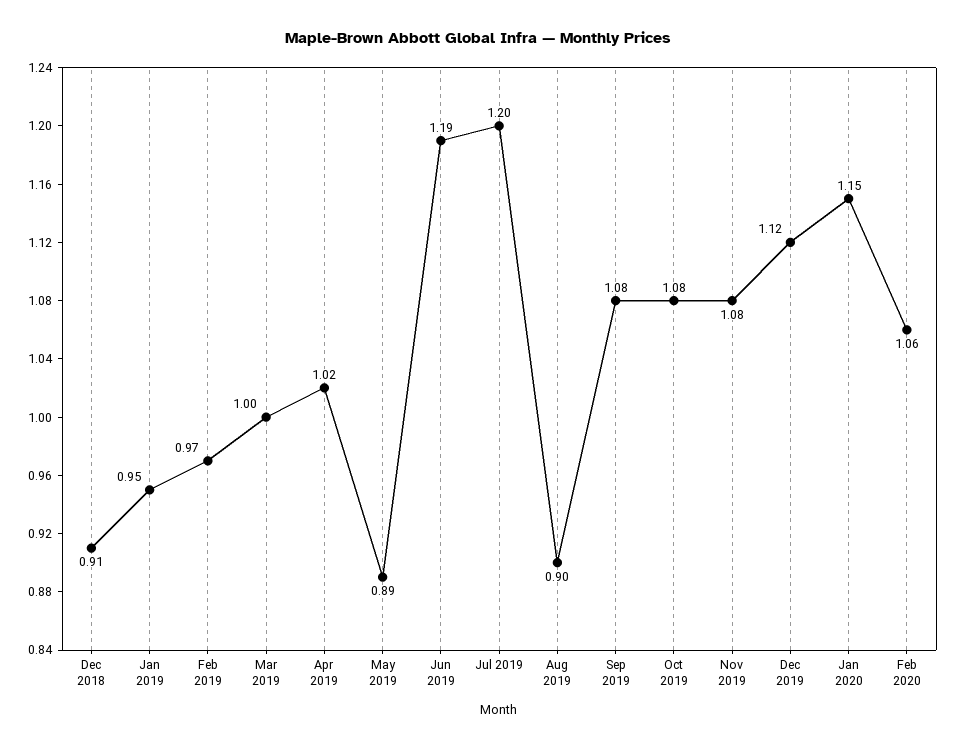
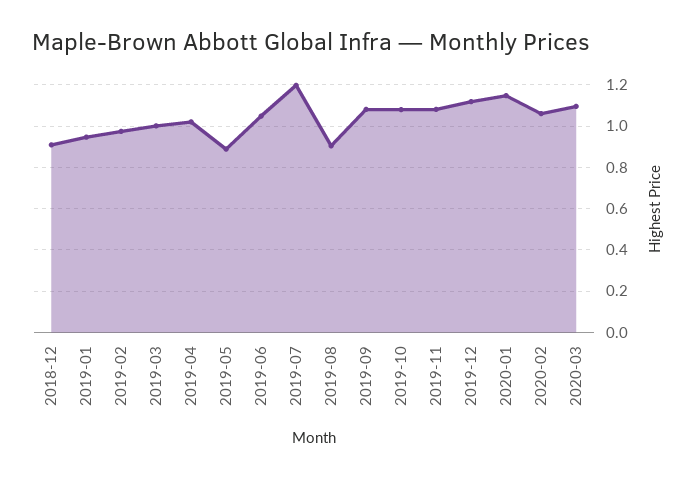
Jun 2019: 1.19 -> 1.05
2020-03: none -> 1.1

